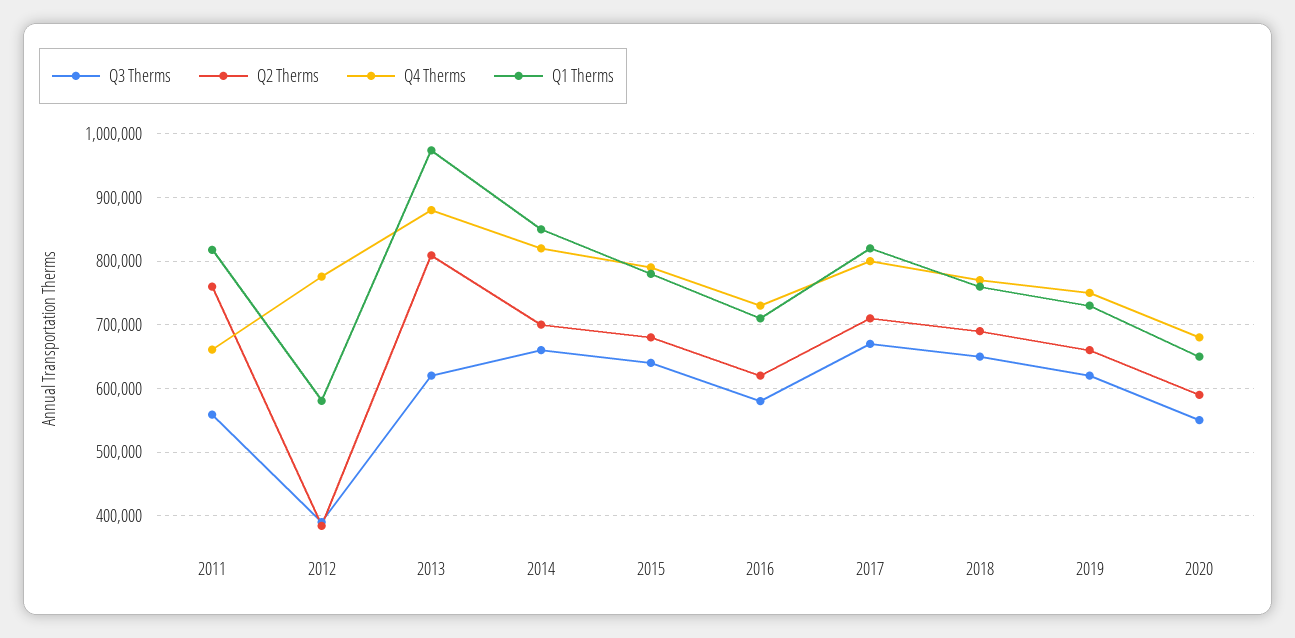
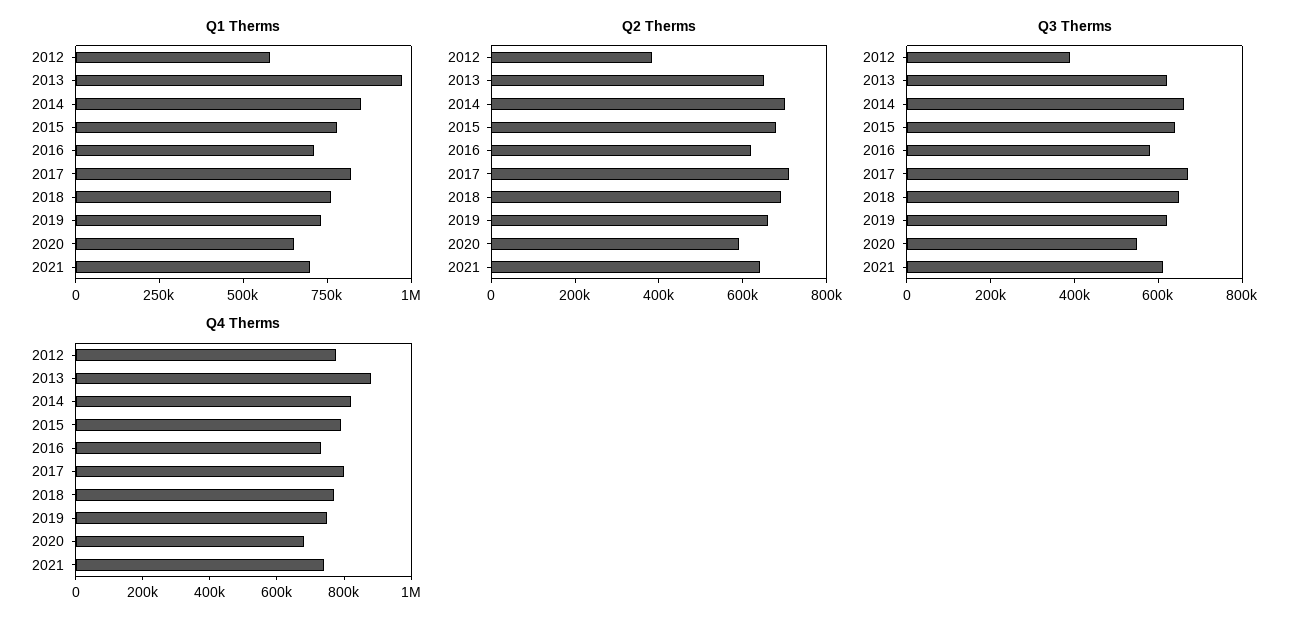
Q3 Therms, 2011: 560000 -> none
Q2 Therms, 2011: 760000 -> none
Q4 Therms, 2011: 660000 -> none
Q1 Therms, 2011: 820000 -> none
Q2 Therms, 2013: 810000 -> 650000
Q1 Therms, 2021: none -> 700000
Q2 Therms, 2021: none -> 650000
Q3 Therms, 2021: none -> 600000
Q4 Therms, 2021: none -> 750000

